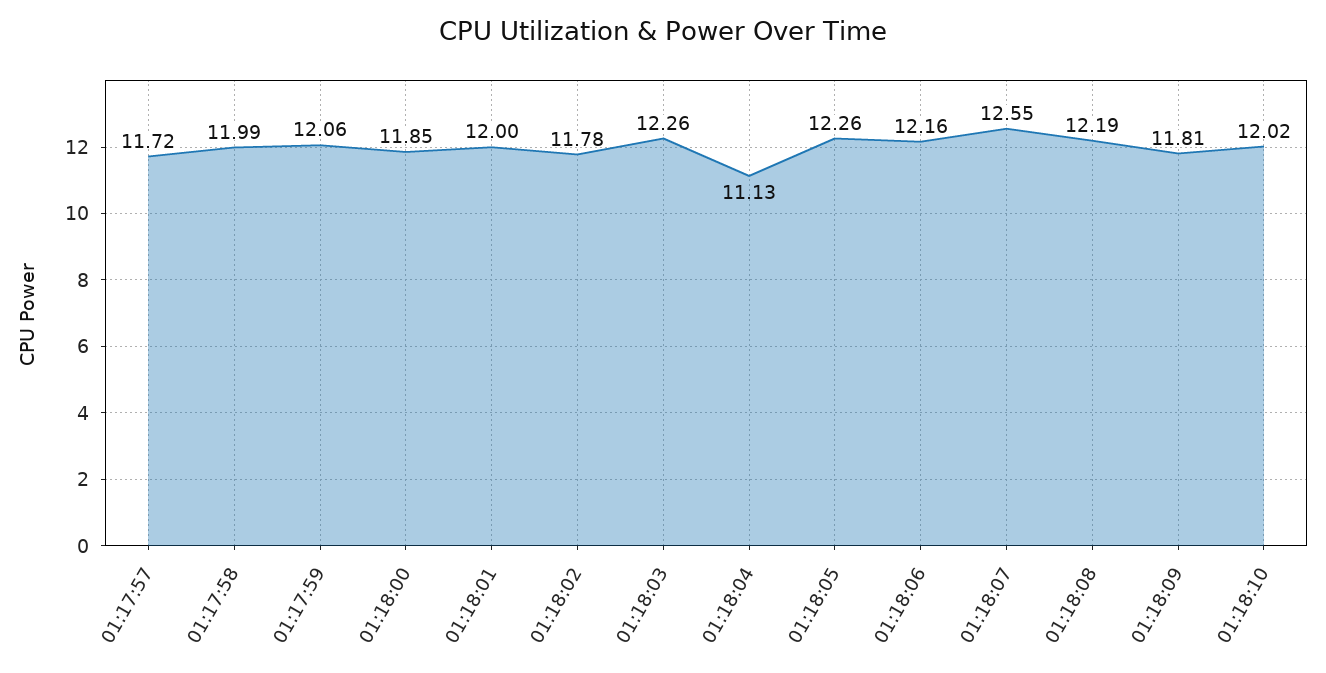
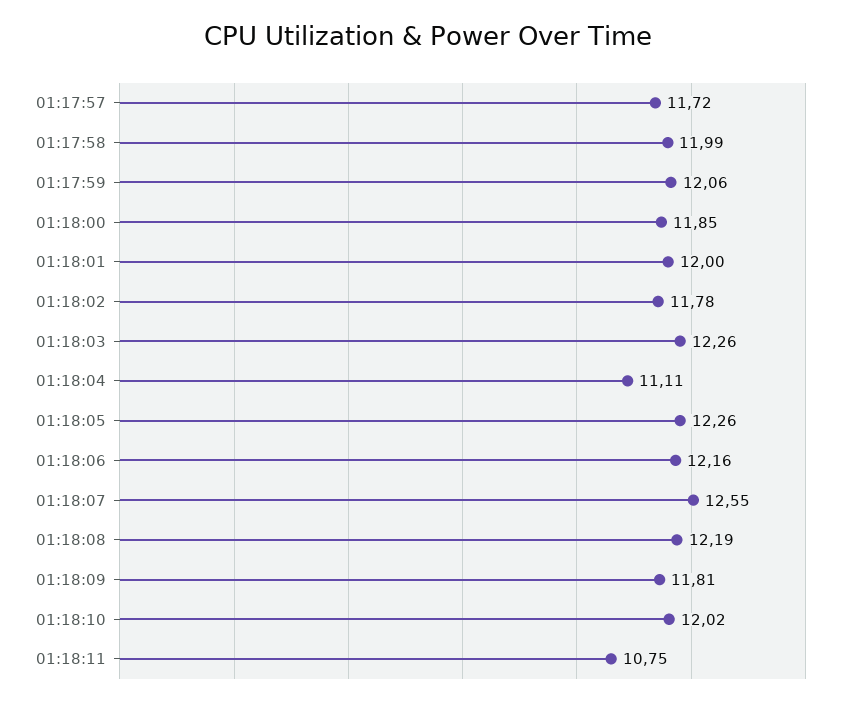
01:18:04: 11.13 -> 11.11
01:18:11: none -> 10.75

